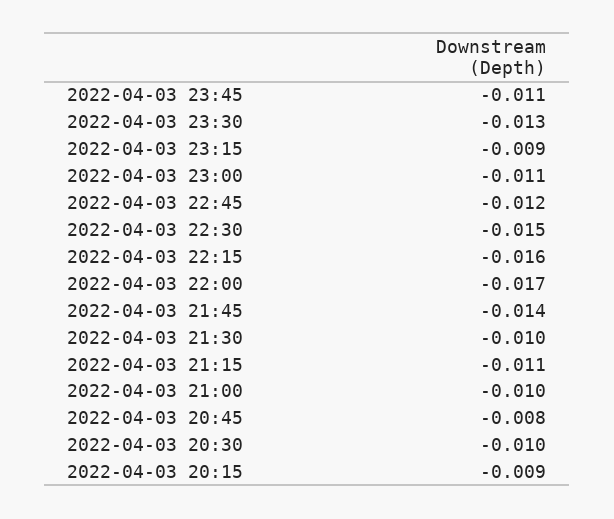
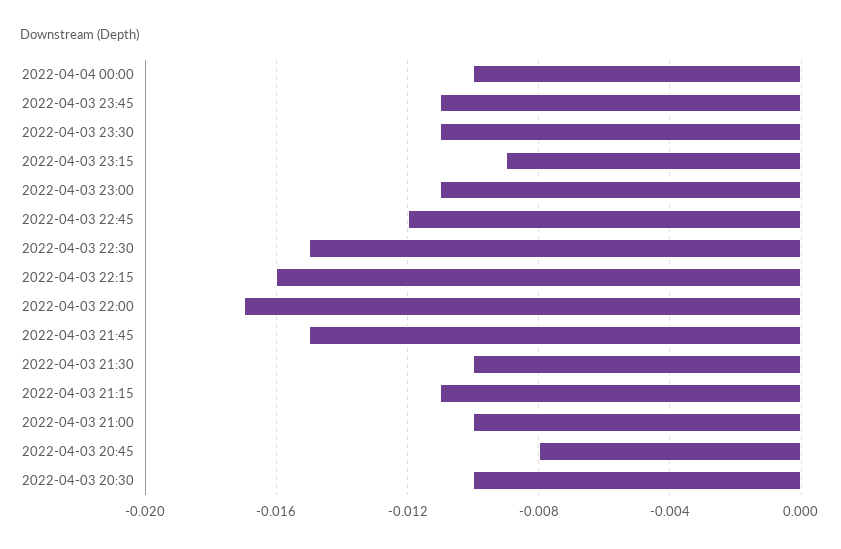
2022-04-03 23:30: -0.013 -> -0.011
2022-04-03 21:45: -0.014 -> -0.015
2022-04-03 20:15: -0.009 -> none
2022-04-04 00:00: none -> -0.01

